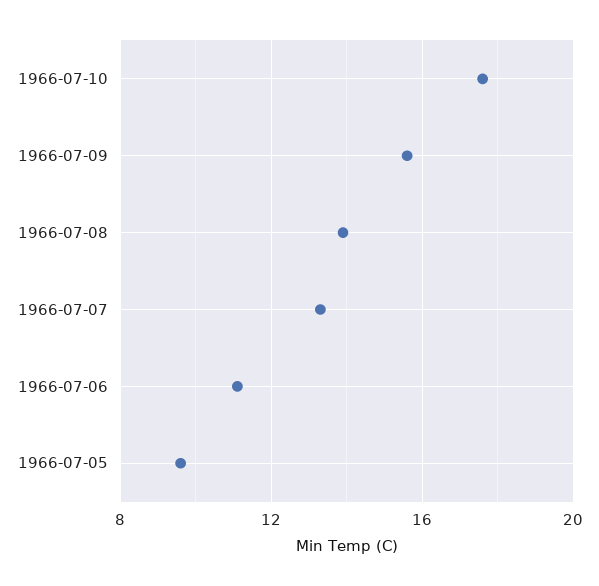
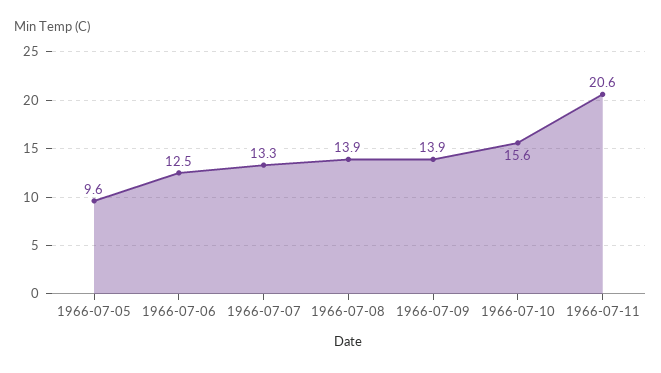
1966-07-10: 17.5 -> 15.6
1966-07-09: 15.5 -> 13.9
1966-07-06: 11 -> 12.5
1966-07-11: none -> 20.6

